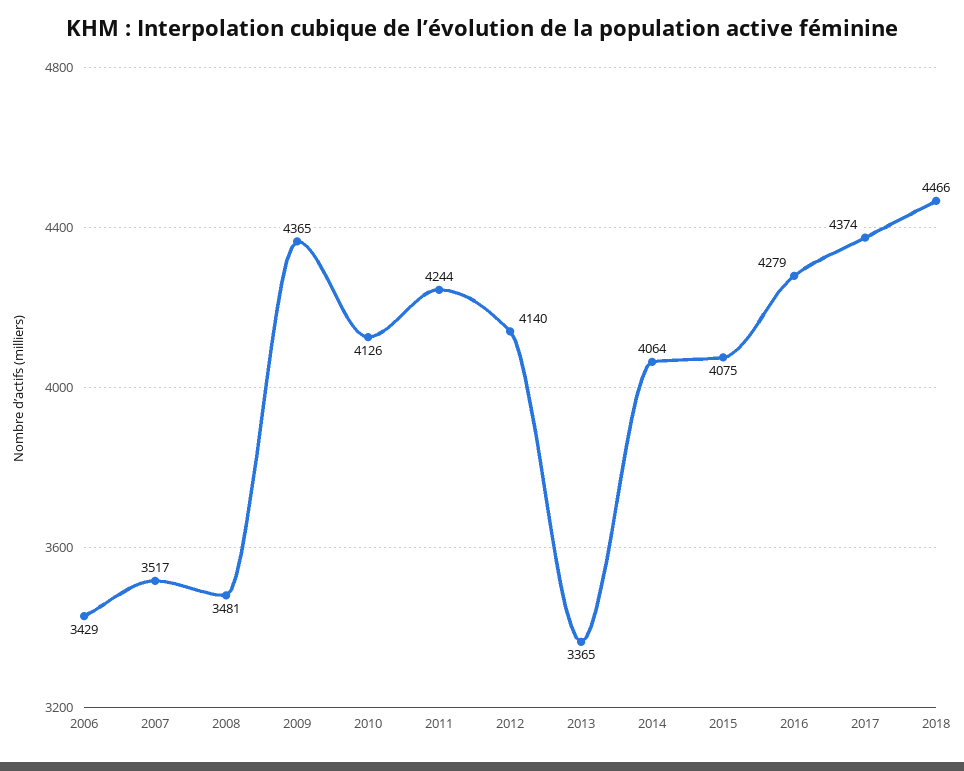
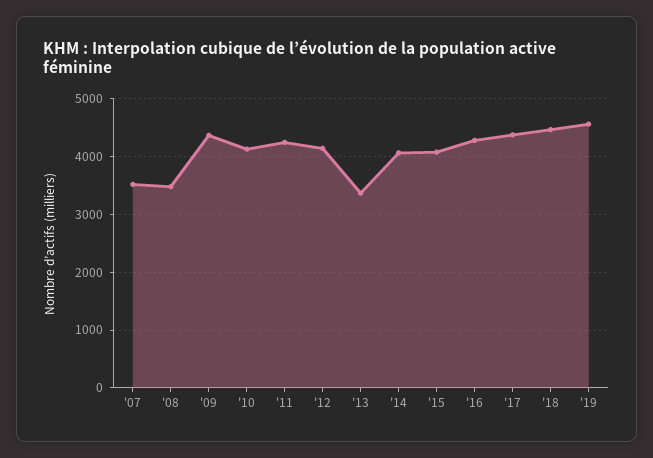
2006: 3429 -> none
'19: none -> 4600

